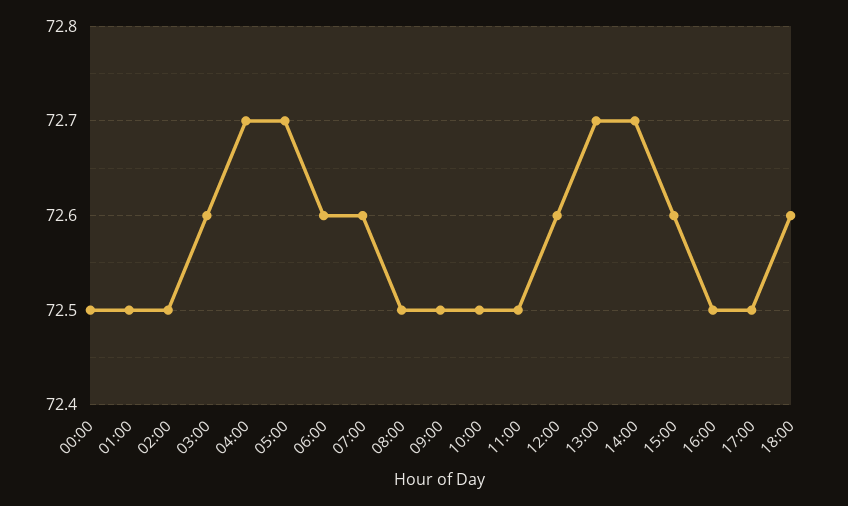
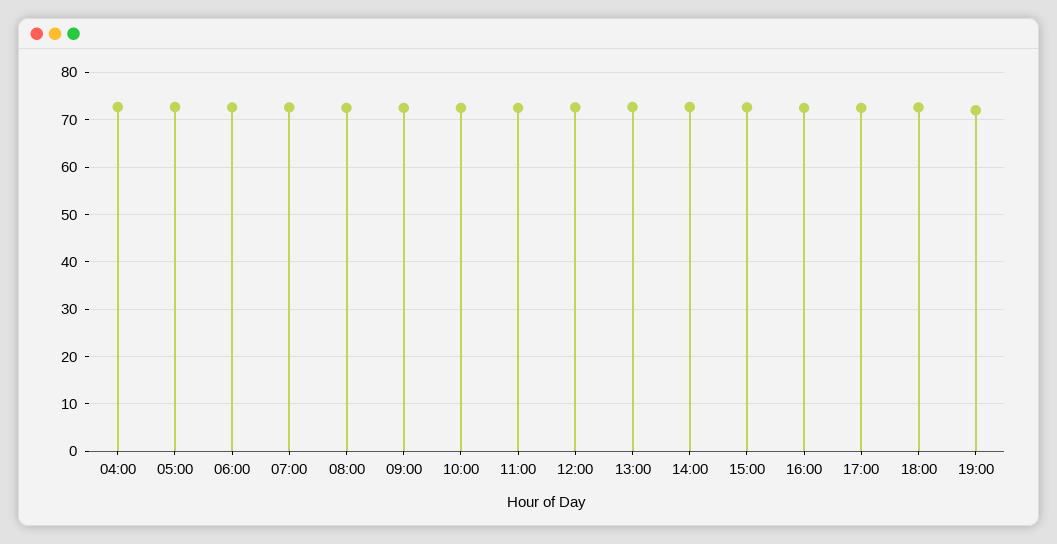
00:00: 72.5 -> none
01:00: 72.5 -> none
02:00: 72.5 -> none
03:00: 72.6 -> none
19:00: none -> 72

